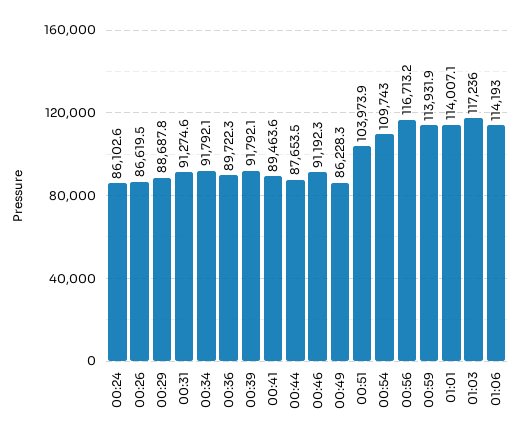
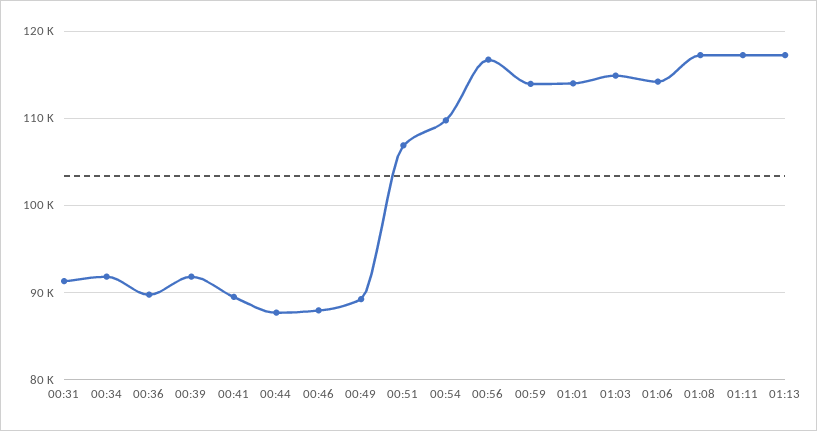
00:24: 86102.6 -> none
00:26: 86619.5 -> none
00:29: 88687.8 -> none
00:46: 91192.3 -> 88000
00:49: 86228.3 -> 89000
00:51: 103973.9 -> 107000
01:03: 117236 -> 115000
01:08: none -> 117000
01:11: none -> 117000
01:13: none -> 117000

